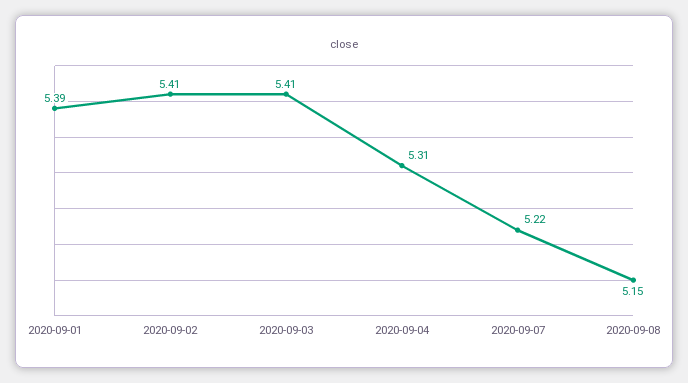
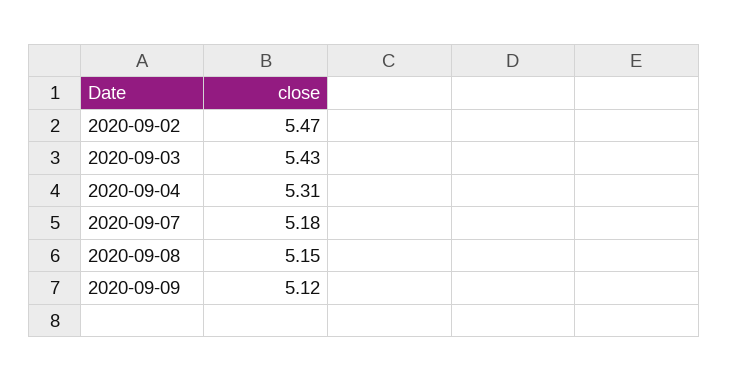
2020-09-01: 5.39 -> none
2020-09-02: 5.41 -> 5.47
2020-09-03: 5.41 -> 5.43
2020-09-07: 5.22 -> 5.18
2020-09-09: none -> 5.12

